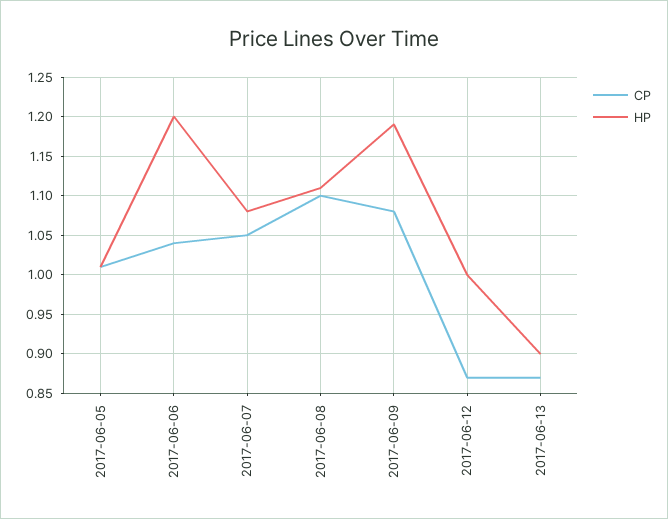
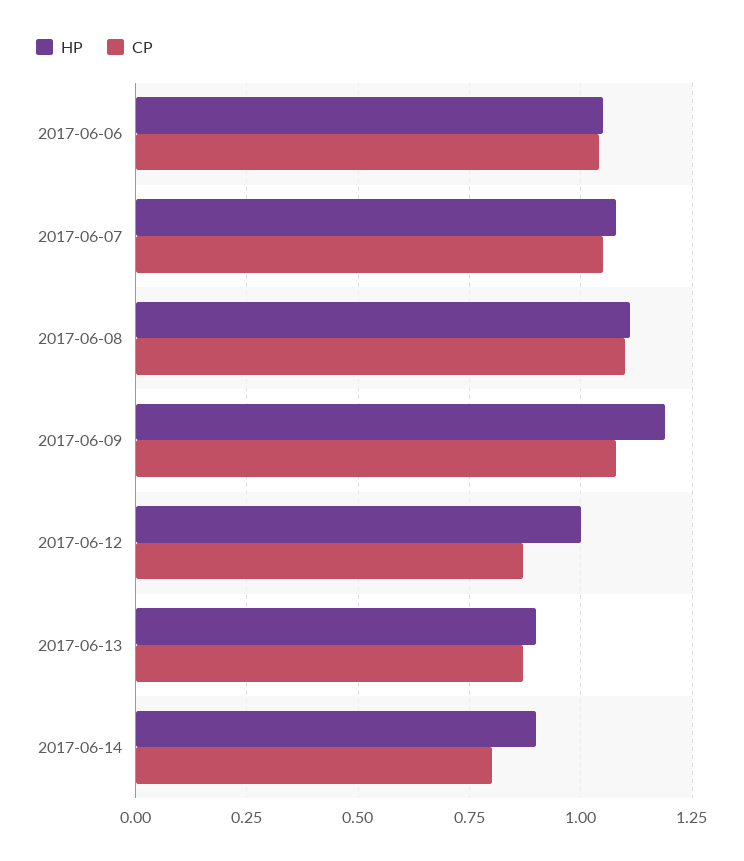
CP, 2017-06-05: 1.01 -> none
HP, 2017-06-05: 1.01 -> none
HP, 2017-06-06: 1.2 -> 1.05
HP, 2017-06-14: none -> 0.9
CP, 2017-06-14: none -> 0.8

